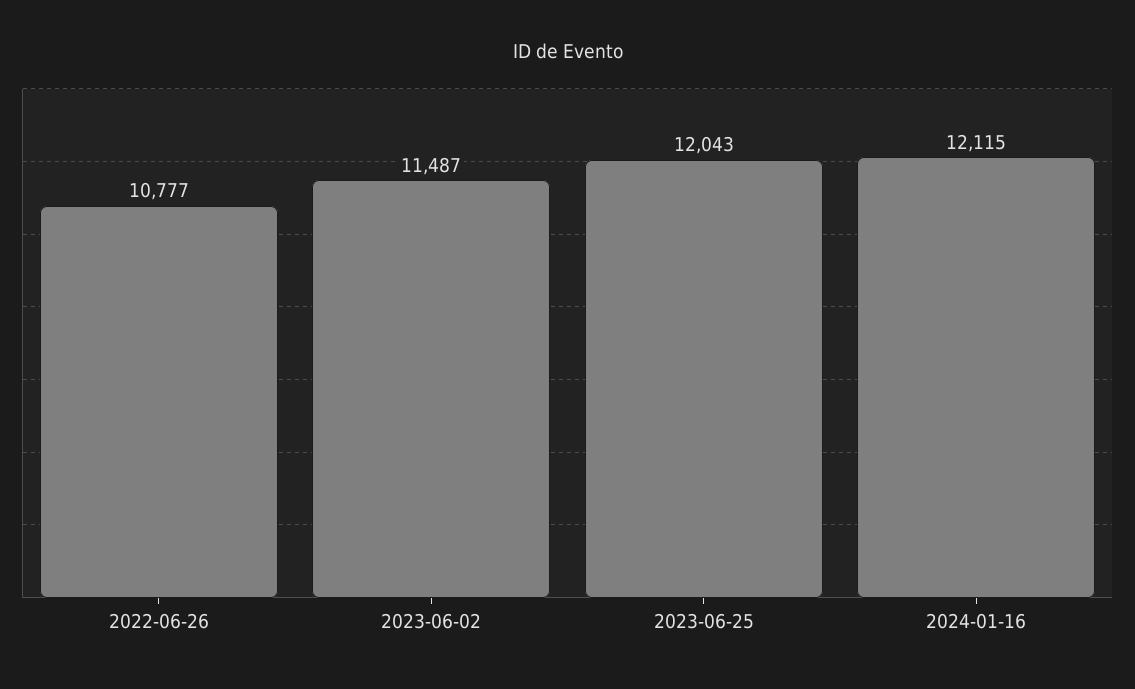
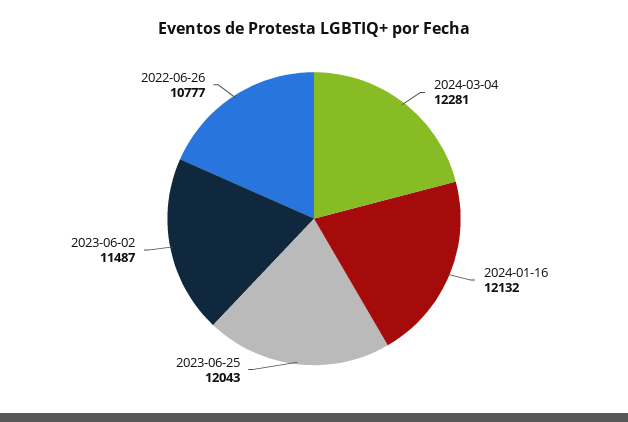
2024-01-16: 12115 -> 12132
2024-03-04: none -> 12281

